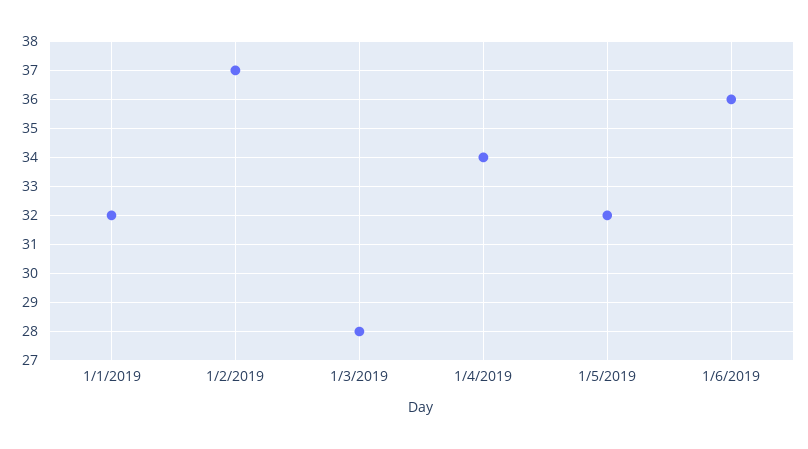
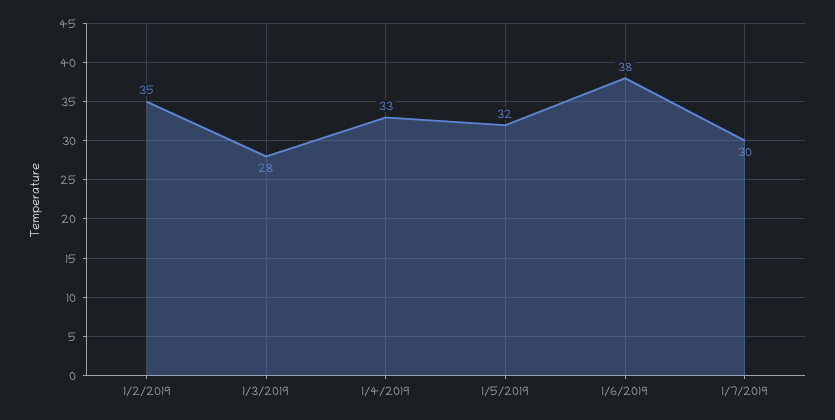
1/1/2019: 32 -> none
1/2/2019: 37 -> 35
1/4/2019: 34 -> 33
1/6/2019: 36 -> 38
1/7/2019: none -> 30

